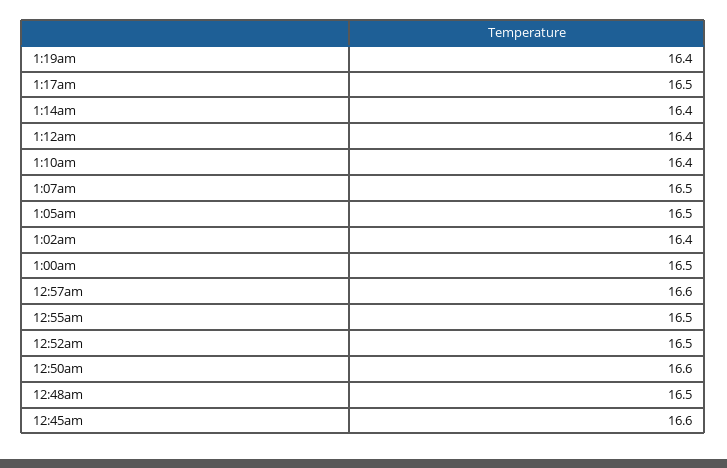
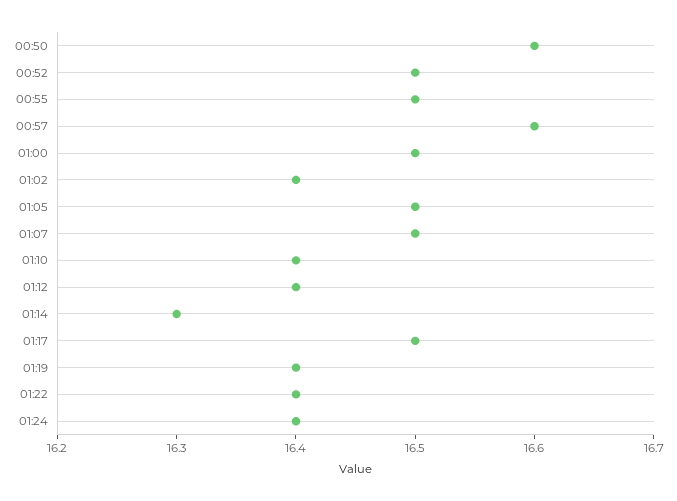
1:14am: 16.4 -> 16.3
12:48am: 16.5 -> none
12:45am: 16.6 -> none
01:22: none -> 16.4
01:24: none -> 16.4

